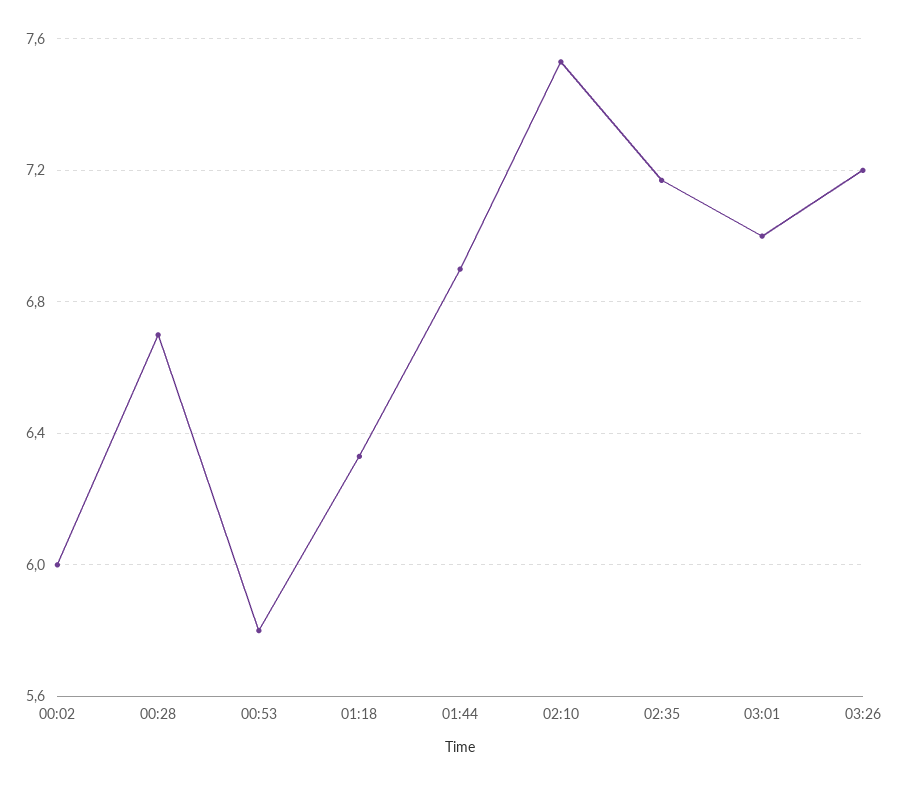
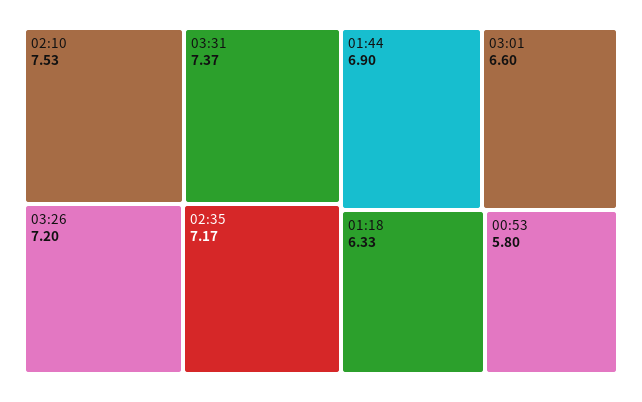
00:02: 6 -> none
00:28: 6.7 -> none
03:01: 7 -> 6.6
03:31: none -> 7.37

